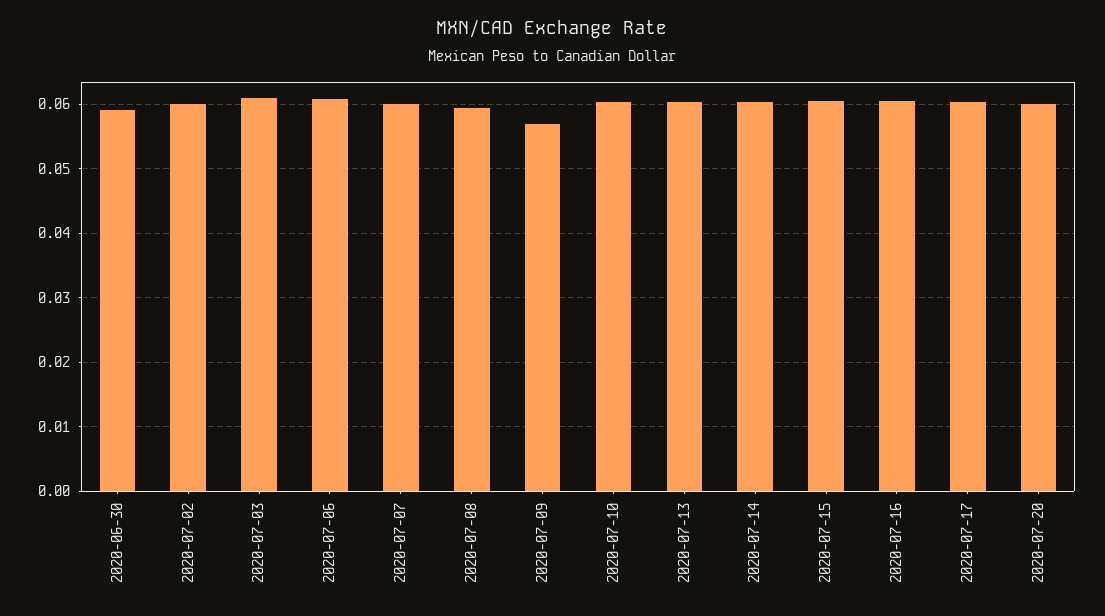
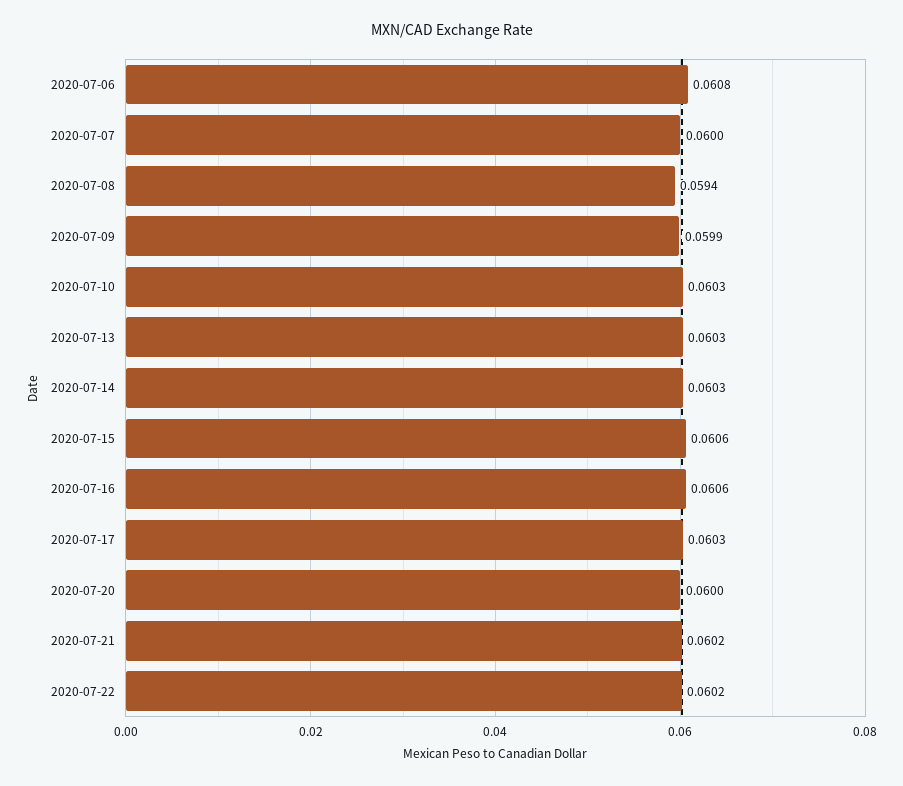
2020-06-30: 0.059 -> none
2020-07-02: 0.06 -> none
2020-07-03: 0.061 -> none
2020-07-09: 0.057 -> 0.0599
2020-07-21: none -> 0.0602
2020-07-22: none -> 0.0602

